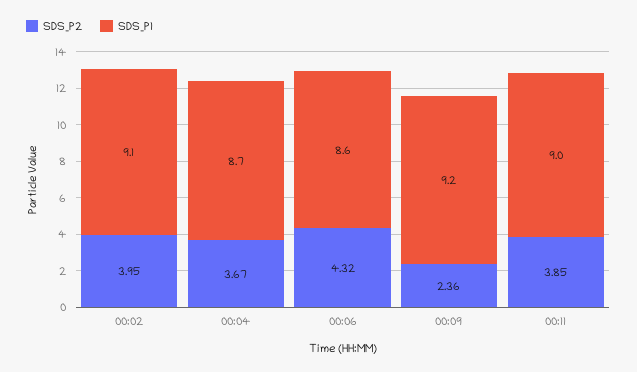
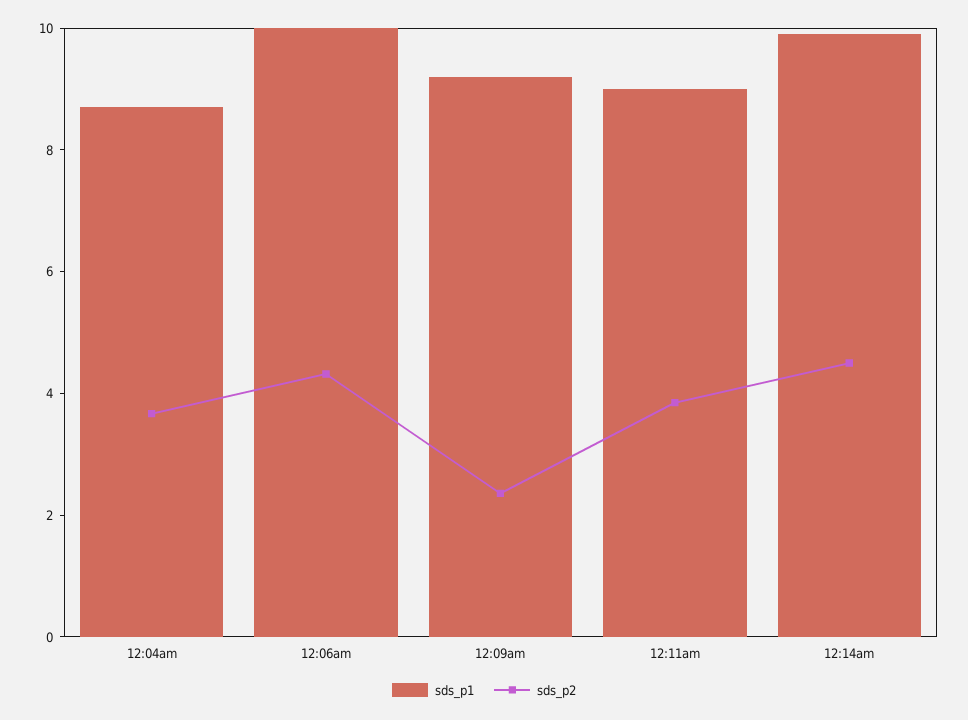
SDS_P2, 00:02: 3.95 -> none
SDS_P1, 00:02: 9.1 -> none
SDS_P1, 00:06: 8.6 -> 10
SDS_P1, 12:14am: none -> 10
SDS_P2, 12:14am: none -> 4.5

